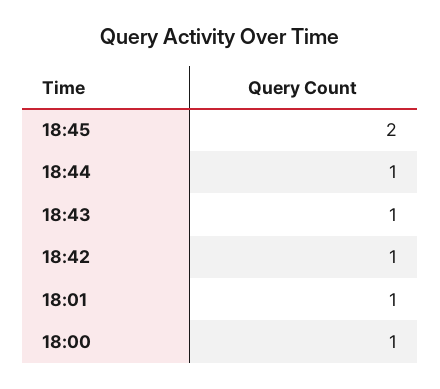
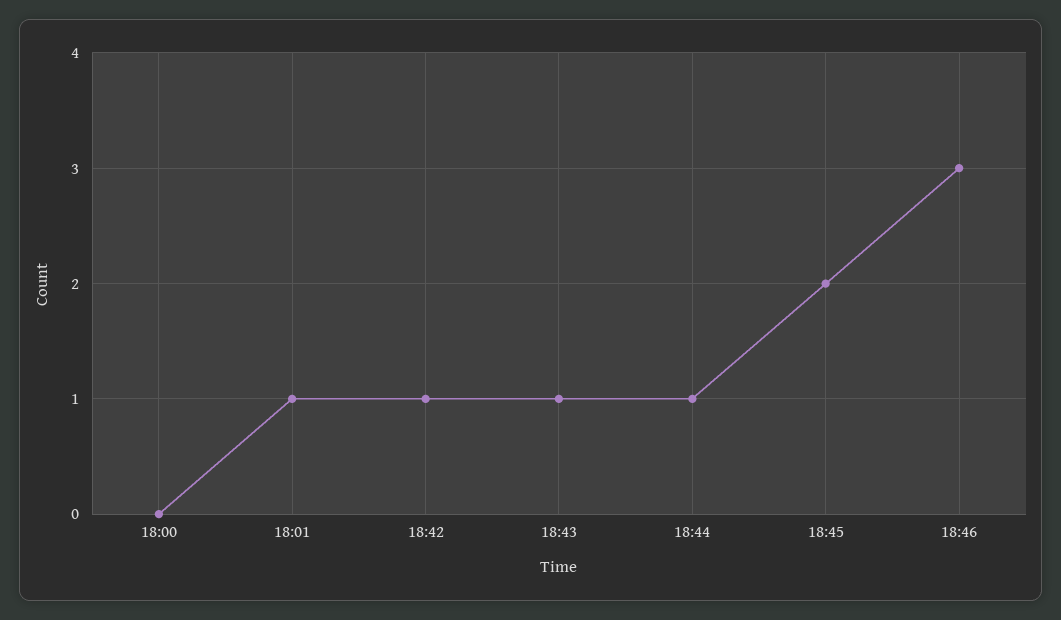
18:00: 1 -> 0
18:46: none -> 3

